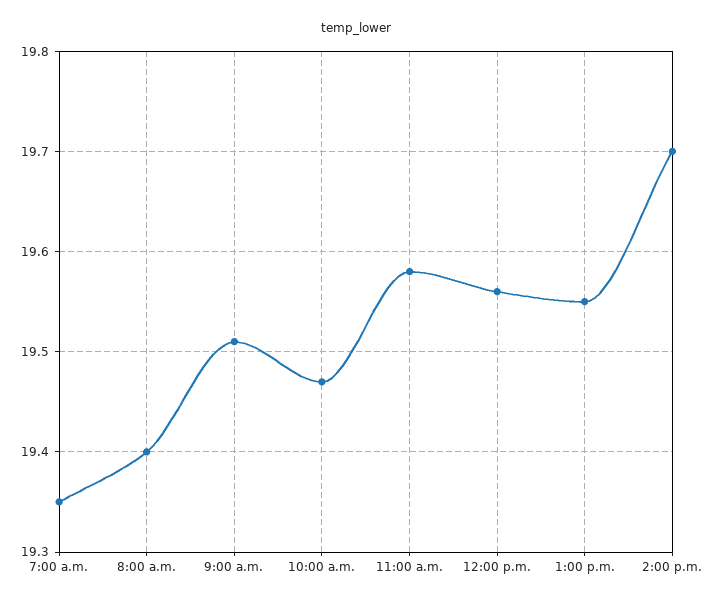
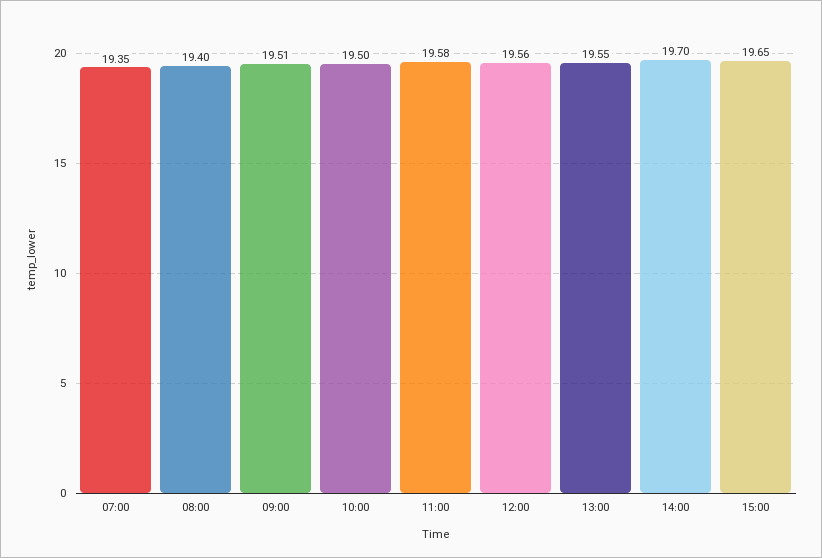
10:00 a.m.: 19.47 -> 19.5
15:00: none -> 19.65

